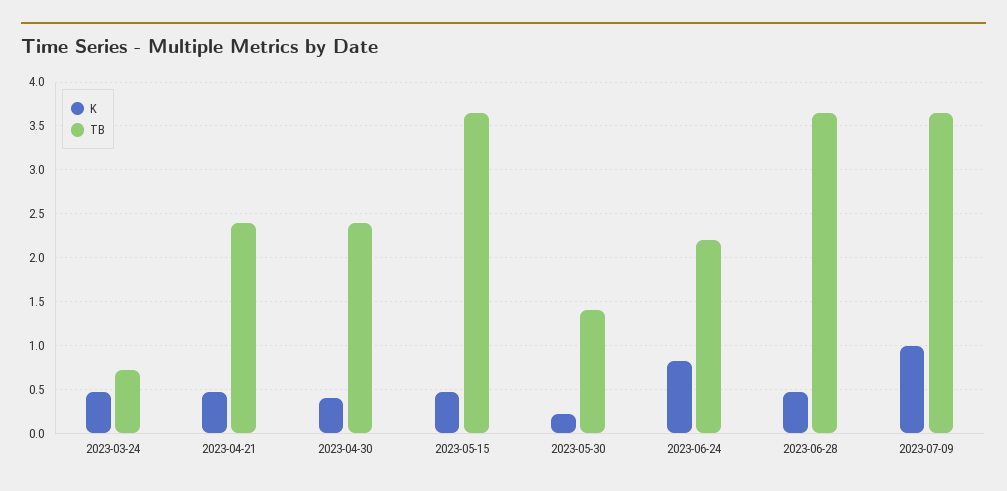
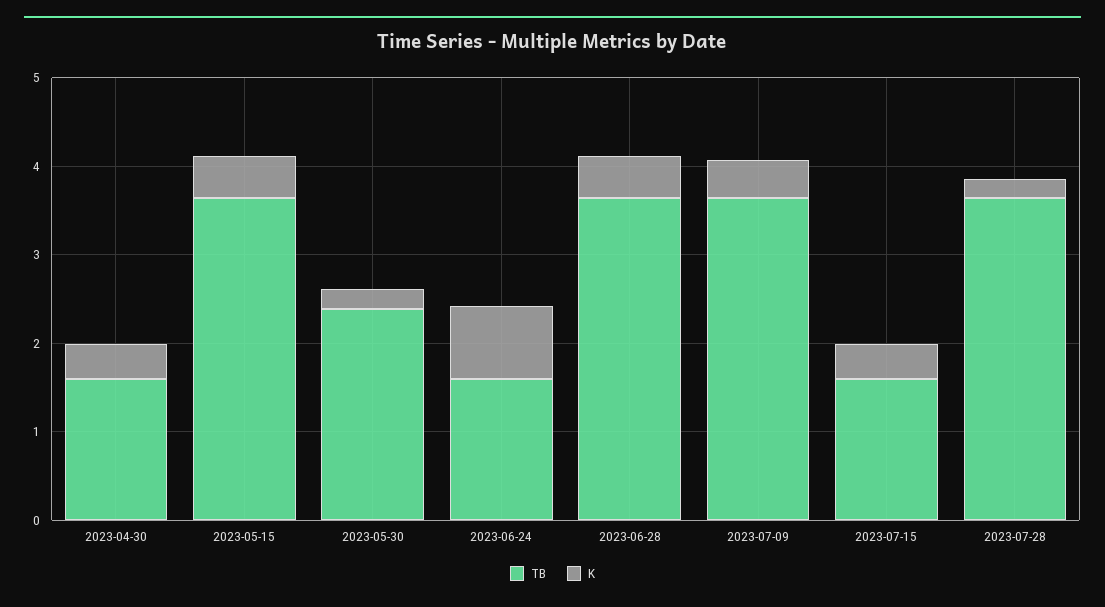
K, 2023-03-24: 0.5 -> none
TB, 2023-03-24: 0.7 -> none
K, 2023-04-21: 0.5 -> none
TB, 2023-04-21: 2.4 -> none
TB, 2023-04-30: 2.4 -> 1.6
TB, 2023-05-30: 1.4 -> 2.4
TB, 2023-06-24: 2.2 -> 1.6
K, 2023-07-09: 1 -> 0.4
TB, 2023-07-15: none -> 1.6
K, 2023-07-15: none -> 0.4
TB, 2023-07-28: none -> 3.6
K, 2023-07-28: none -> 0.2

